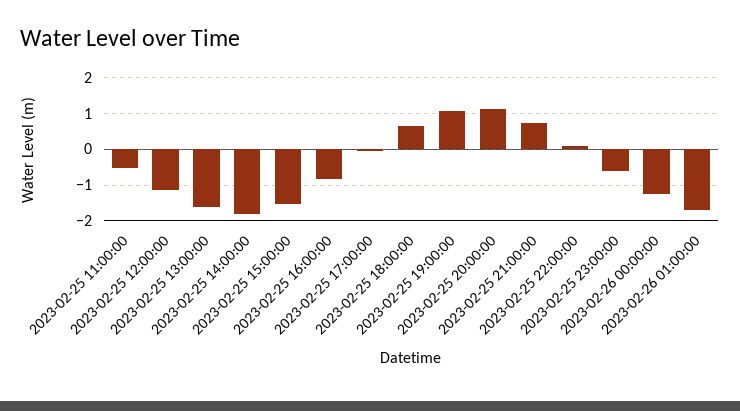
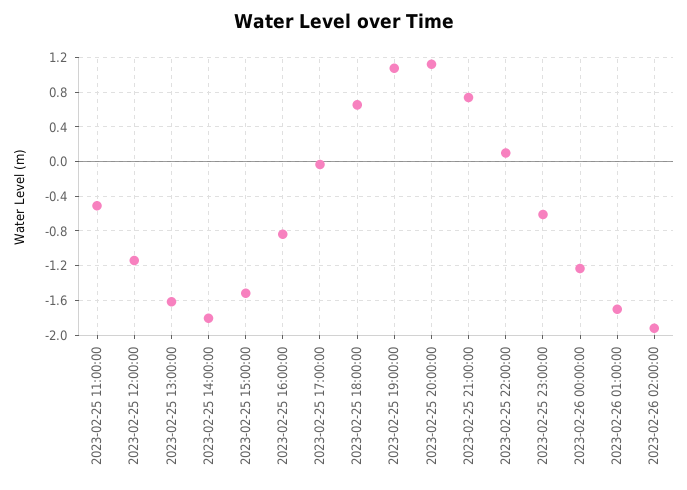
2023-02-26 02:00:00: none -> -1.9

